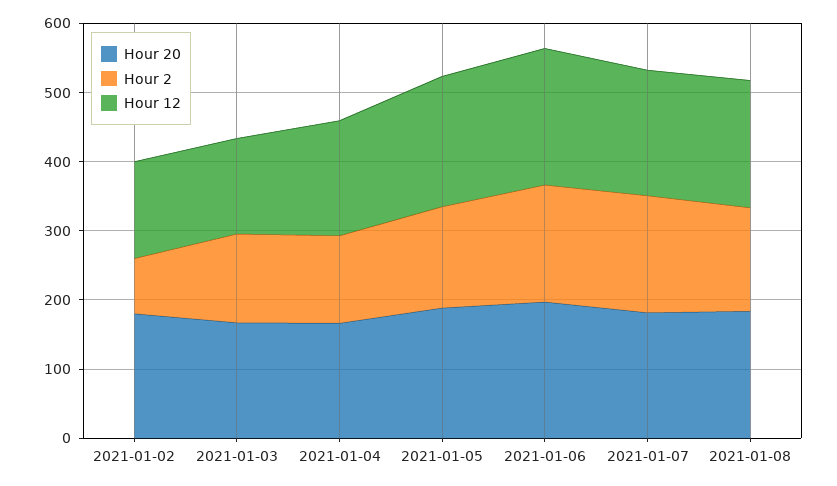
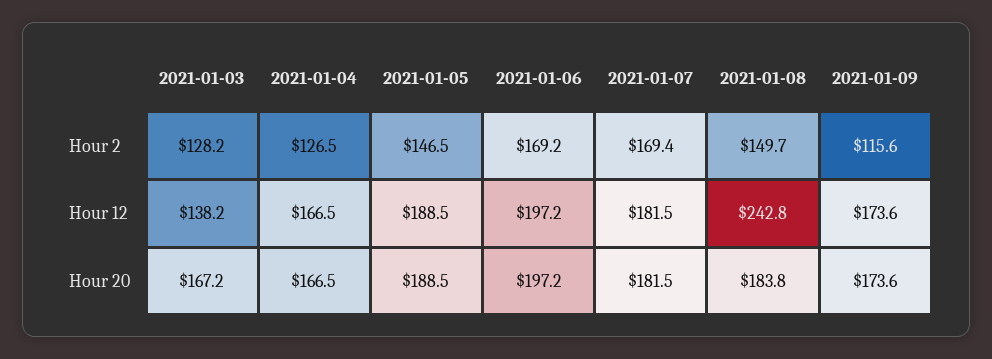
Hour 20, 2021-01-02: 180 -> none
Hour 2, 2021-01-02: 80 -> none
Hour 12, 2021-01-02: 140 -> none
Hour 12, 2021-01-08: 180 -> 242.8
Hour 2, 2021-01-09: none -> 115.6
Hour 12, 2021-01-09: none -> 173.6
Hour 20, 2021-01-09: none -> 173.6

